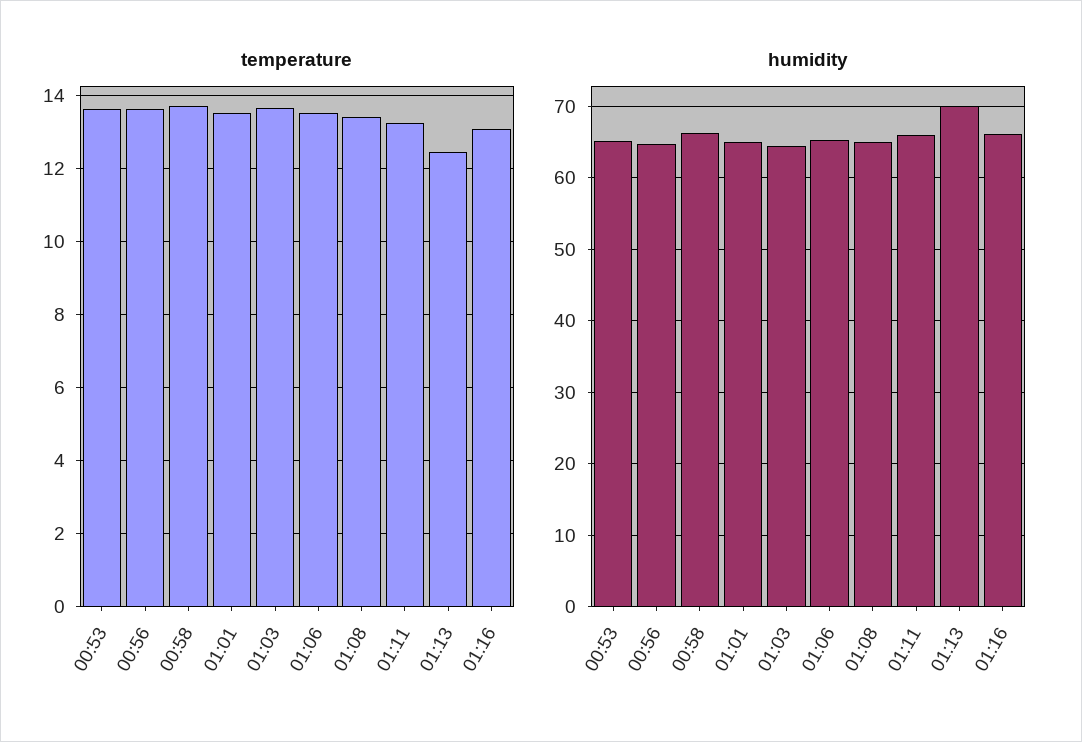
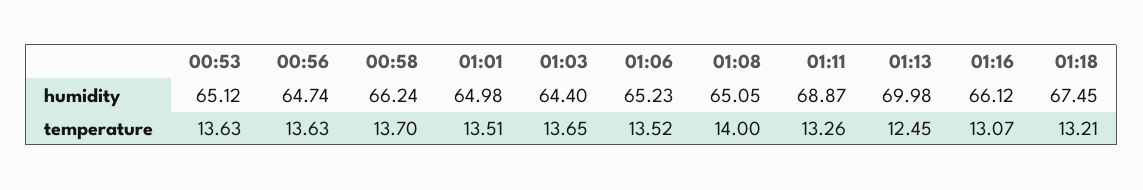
temperature, 01:08: 13.4 -> 14
humidity, 01:11: 66 -> 68.87
humidity, 01:18: none -> 67.45
temperature, 01:18: none -> 13.21

